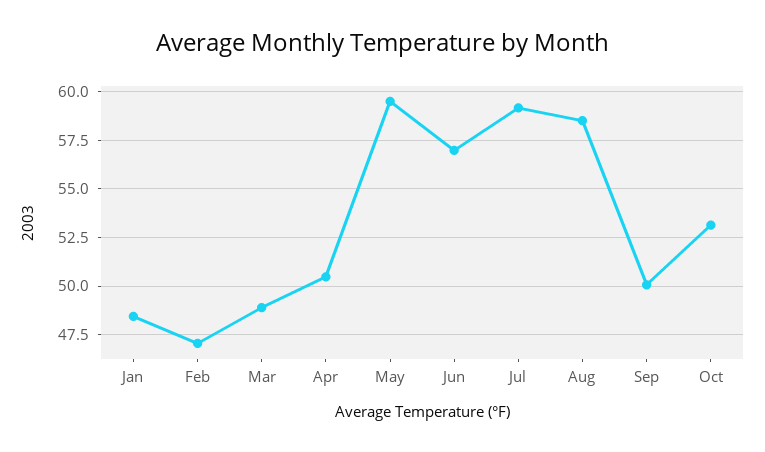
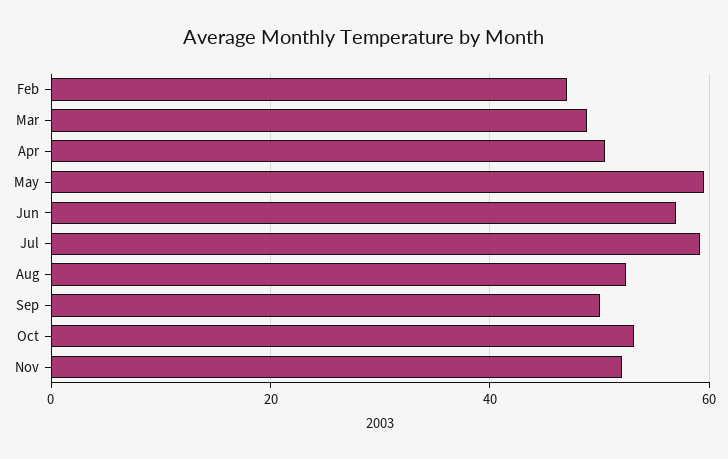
Jan: 48.5 -> none
Aug: 58.5 -> 52
Nov: none -> 52

